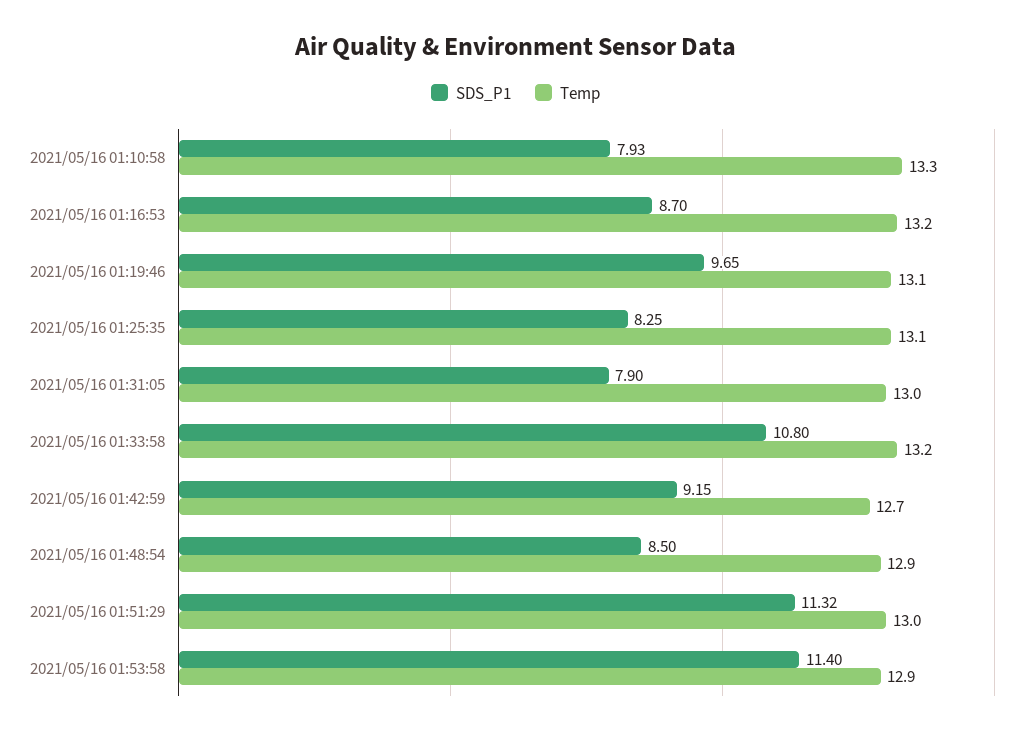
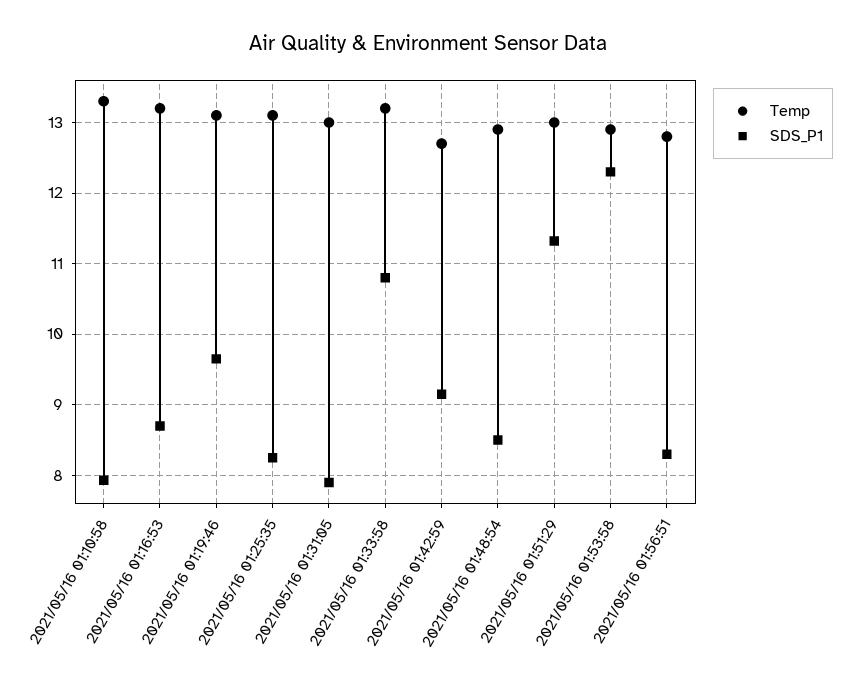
SDS_P1, 2021/05/16 01:53:58: 11.4 -> 12.3
Temp, 2021/05/16 01:56:51: none -> 12.8
SDS_P1, 2021/05/16 01:56:51: none -> 8.3

